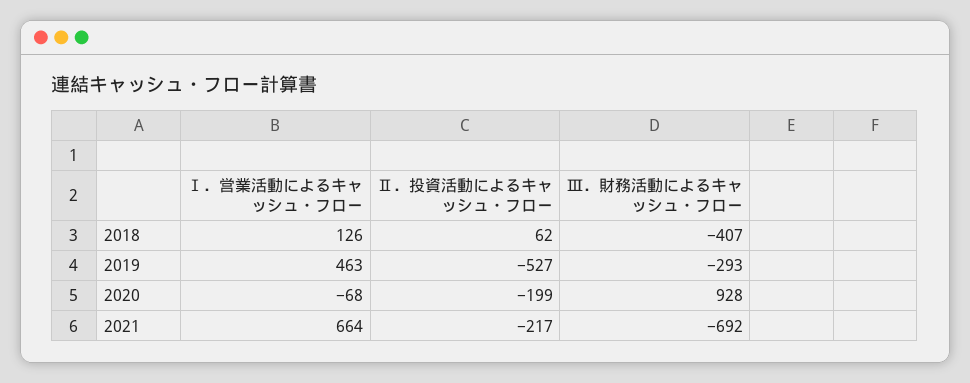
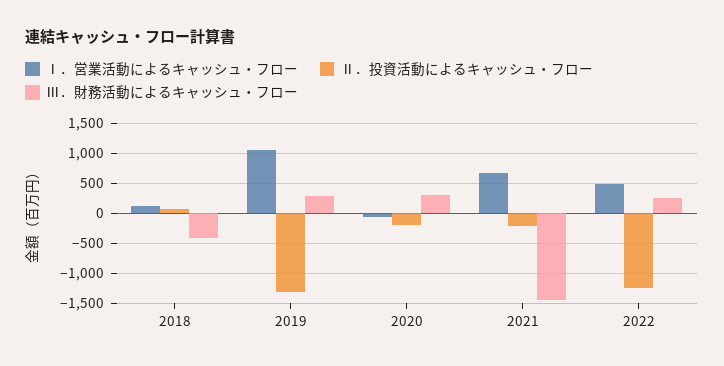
Ⅰ．営業活動によるキャッシュ・フロー, 2019: 463 -> 1000
Ⅱ．投資活動によるキャッシュ・フロー, 2019: -527 -> -1250
Ⅲ．財務活動によるキャッシュ・フロー, 2019: -293 -> 250
Ⅲ．財務活動によるキャッシュ・フロー, 2020: 928 -> 250
Ⅲ．財務活動によるキャッシュ・フロー, 2021: -692 -> -1500
Ⅰ．営業活動によるキャッシュ・フロー, 2022: none -> 500
Ⅱ．投資活動によるキャッシュ・フロー, 2022: none -> -1250
Ⅲ．財務活動によるキャッシュ・フロー, 2022: none -> 250

